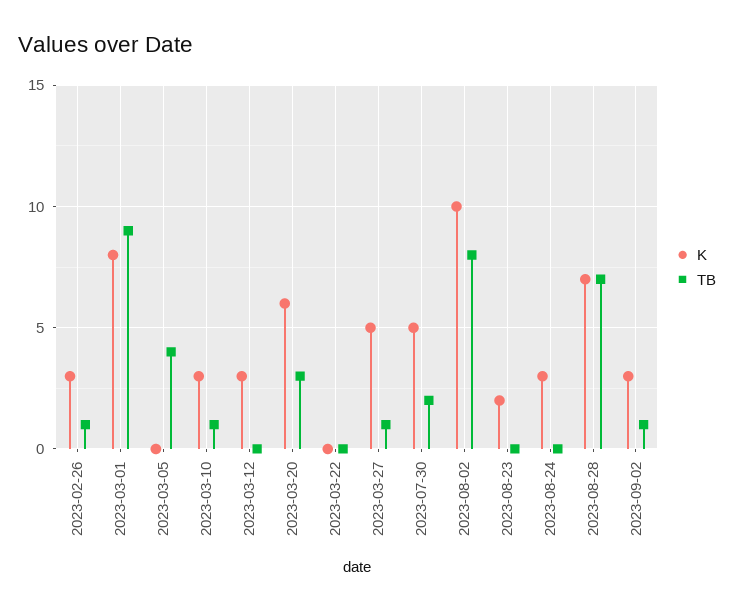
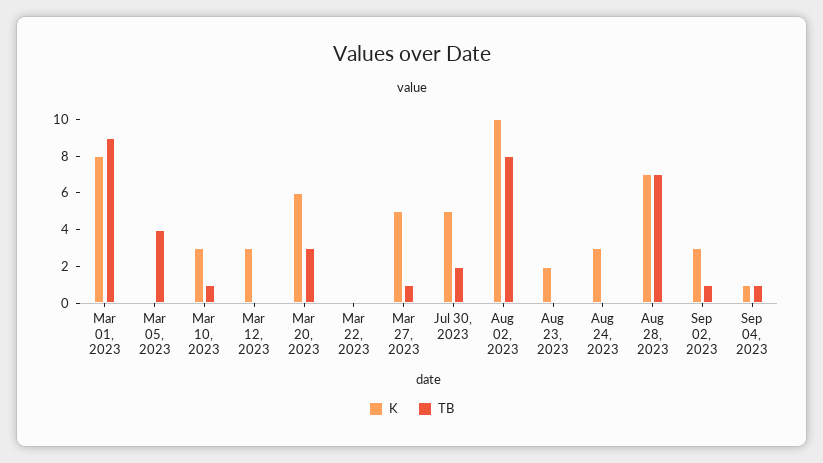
K, 2023-02-26: 3 -> none
TB, 2023-02-26: 1 -> none
K, Sep 04, 2023: none -> 1
TB, Sep 04, 2023: none -> 1

